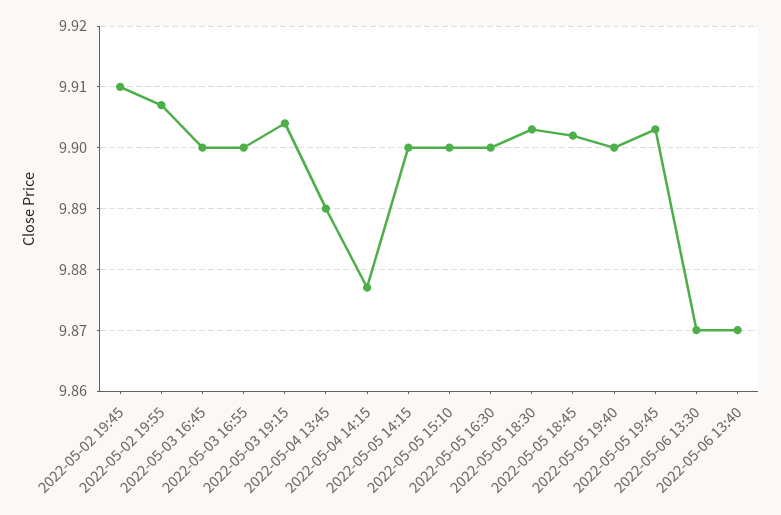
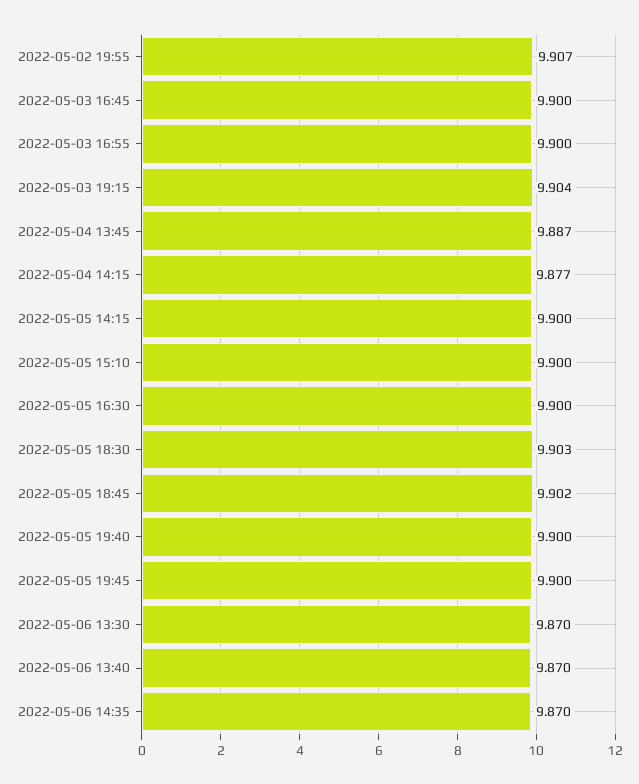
2022-05-02 19:45: 9.91 -> none
2022-05-04 13:45: 9.89 -> 9.887
2022-05-05 19:45: 9.903 -> 9.9
2022-05-06 14:35: none -> 9.87

